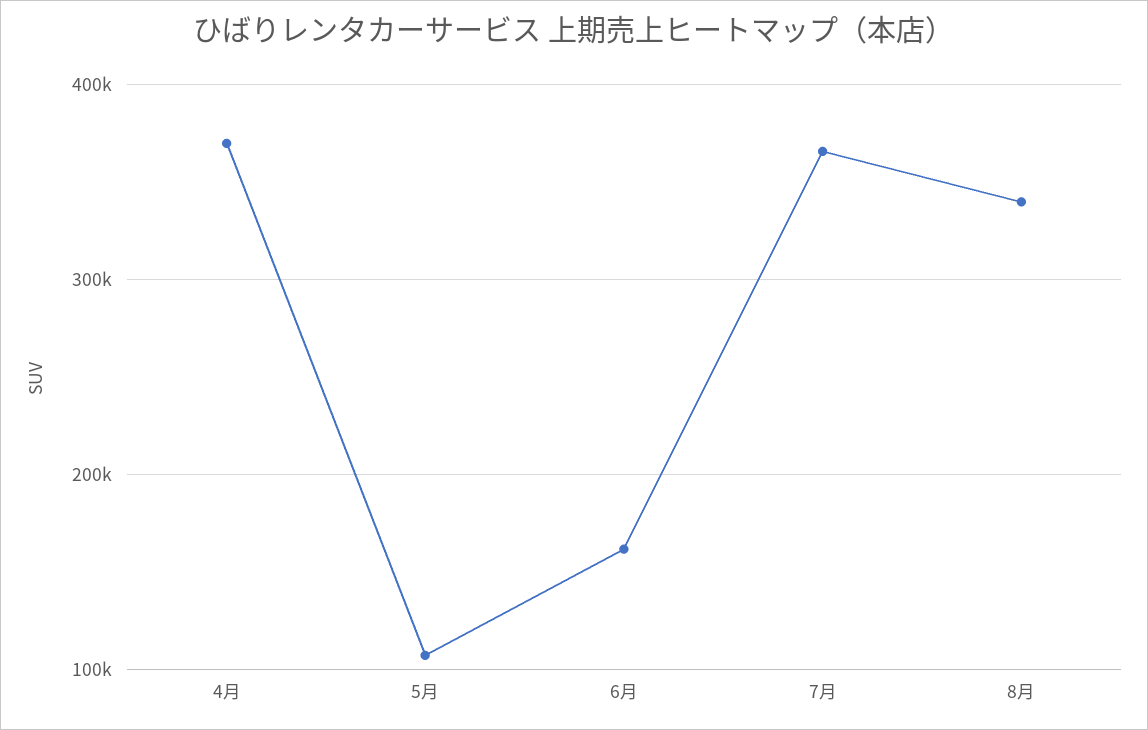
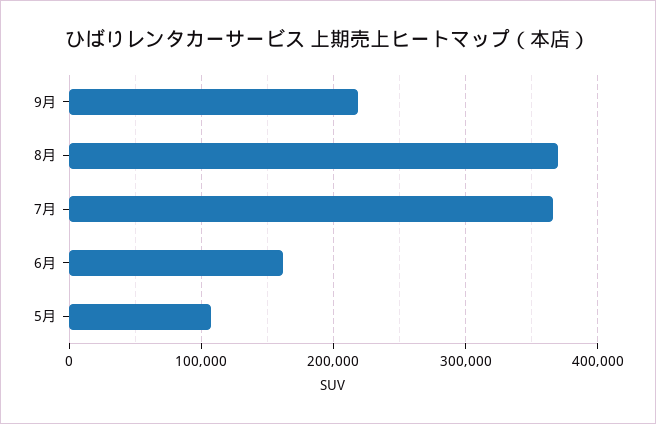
4月: 370000 -> none
8月: 340000 -> 370000
9月: none -> 220000

